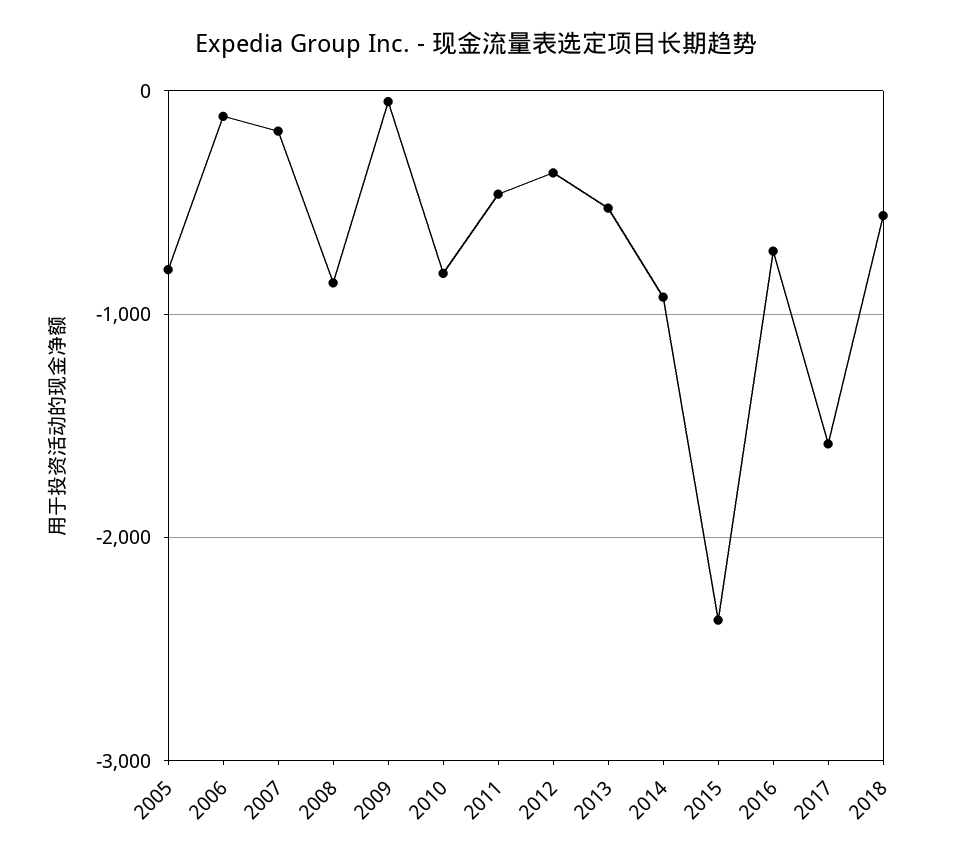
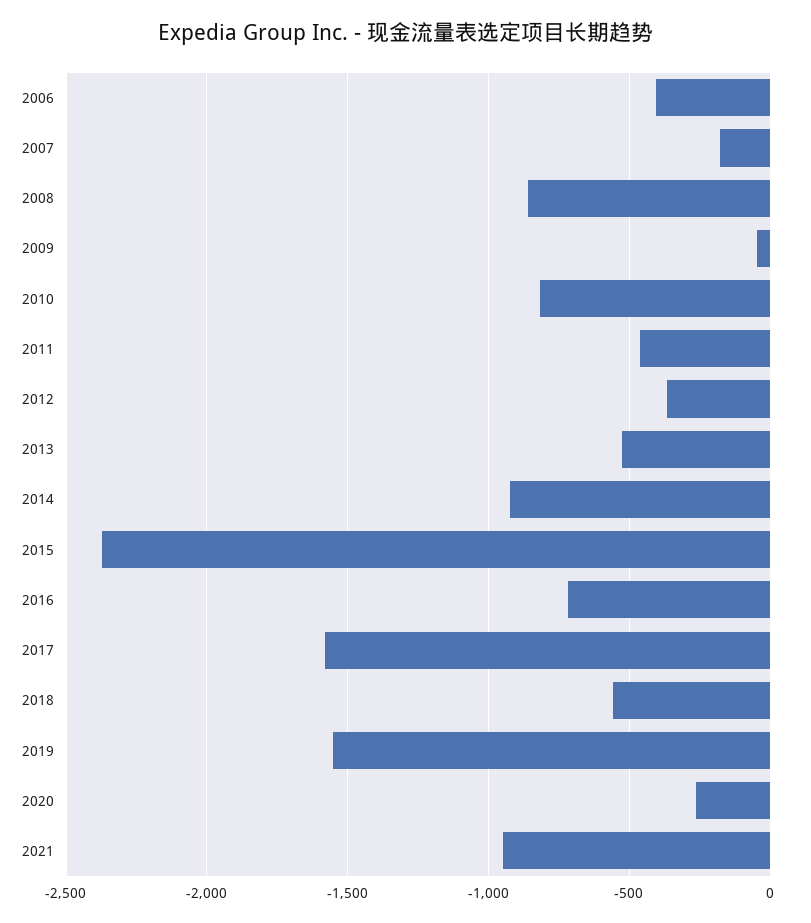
2005: -800 -> none
2006: -100 -> -400
2019: none -> -1550
2020: none -> -250
2021: none -> -950

